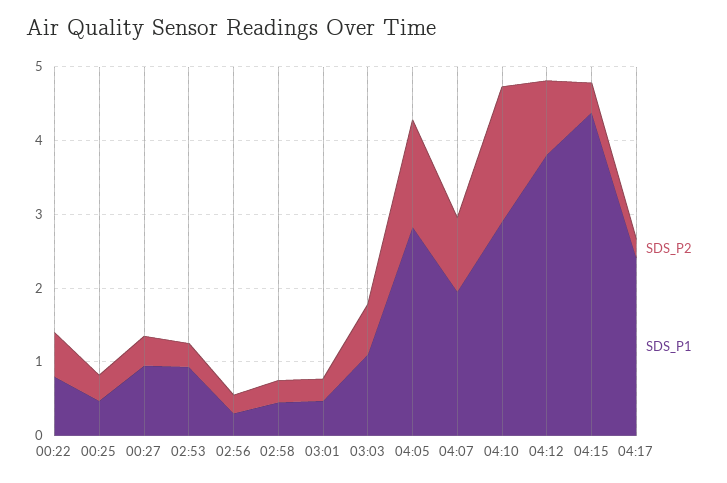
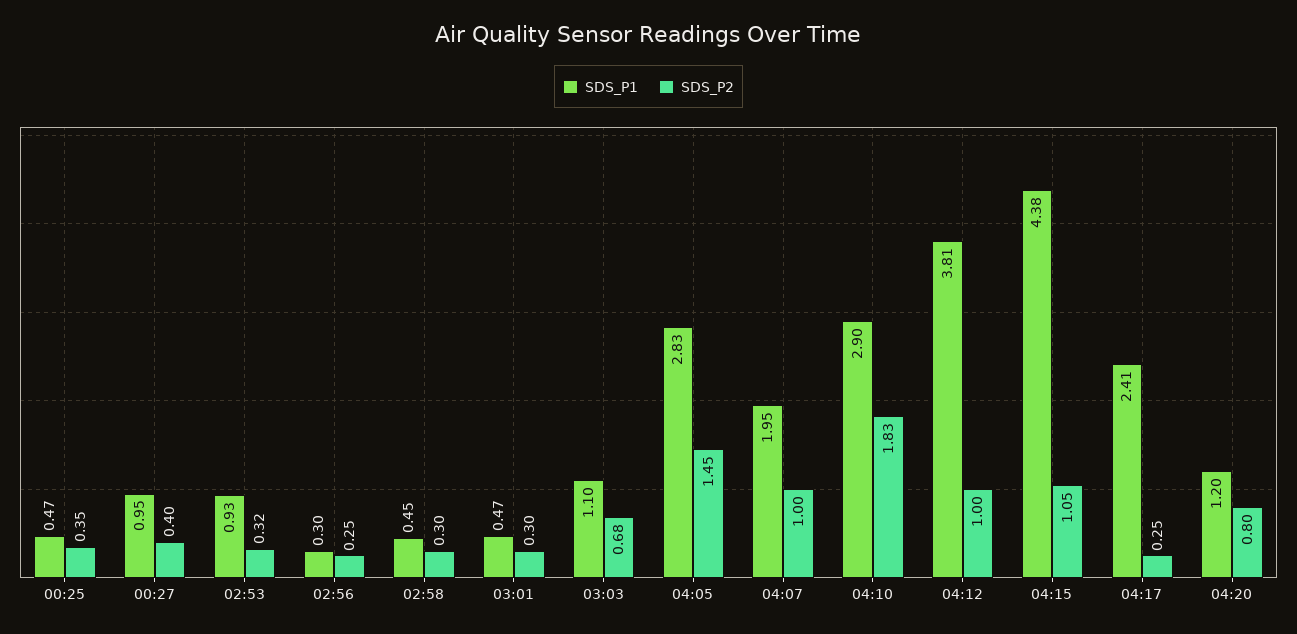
SDS_P2, 00:22: 0.6 -> none
SDS_P1, 00:22: 0.8 -> none
SDS_P2, 04:15: 0.4 -> 1.05
SDS_P1, 04:20: none -> 1.2
SDS_P2, 04:20: none -> 0.8

